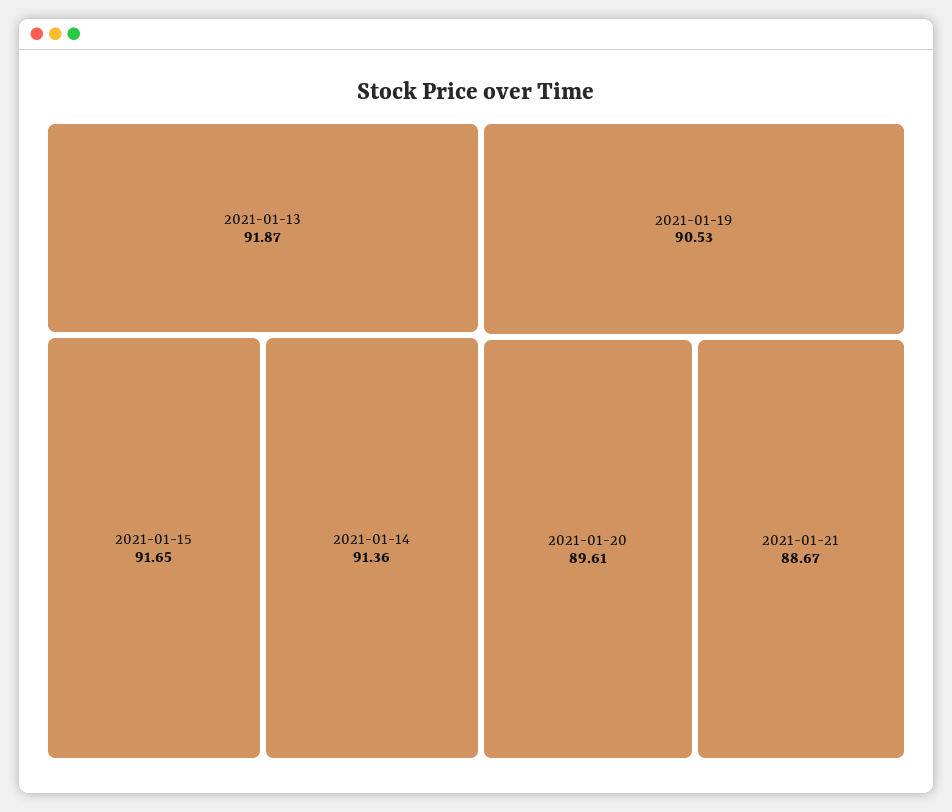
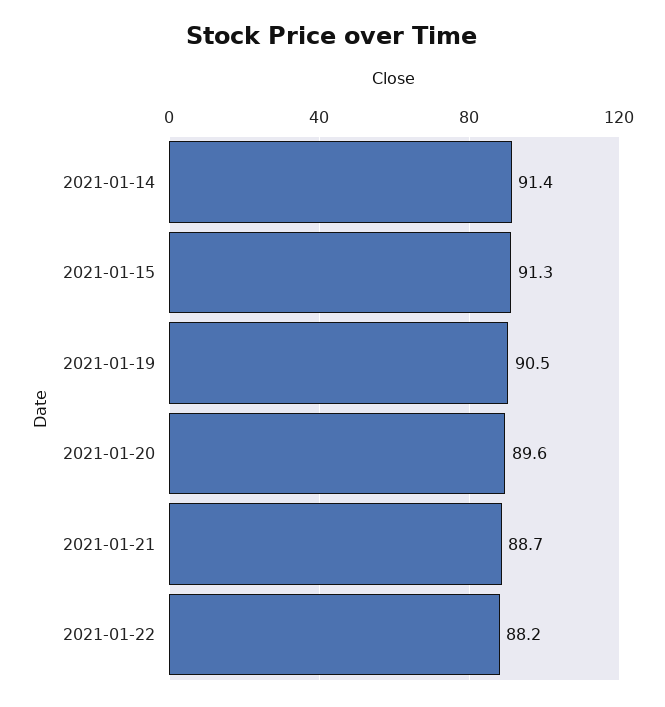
2021-01-13: 91.87 -> none
2021-01-15: 91.65 -> 91.3
2021-01-22: none -> 88.2

